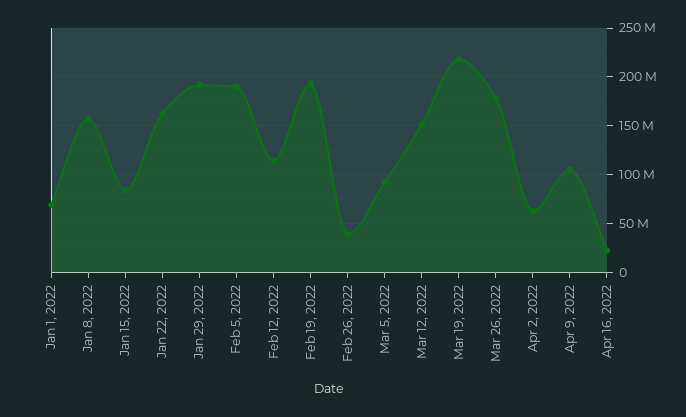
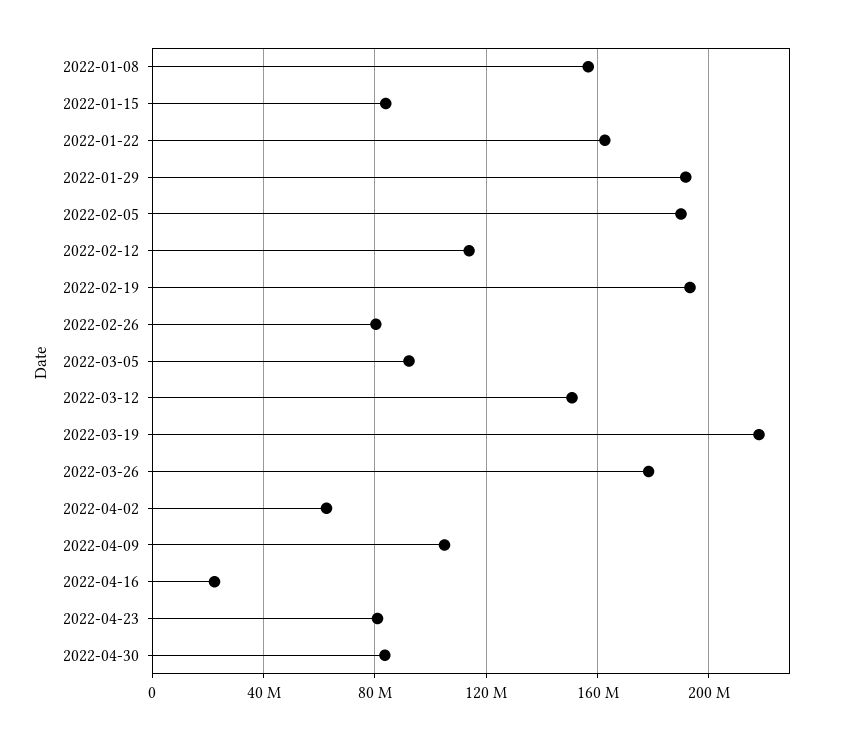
Jan 1, 2022: 70000000 -> none
Feb 26, 2022: 40000000 -> 80000000
2022-04-23: none -> 80000000
2022-04-30: none -> 85000000

